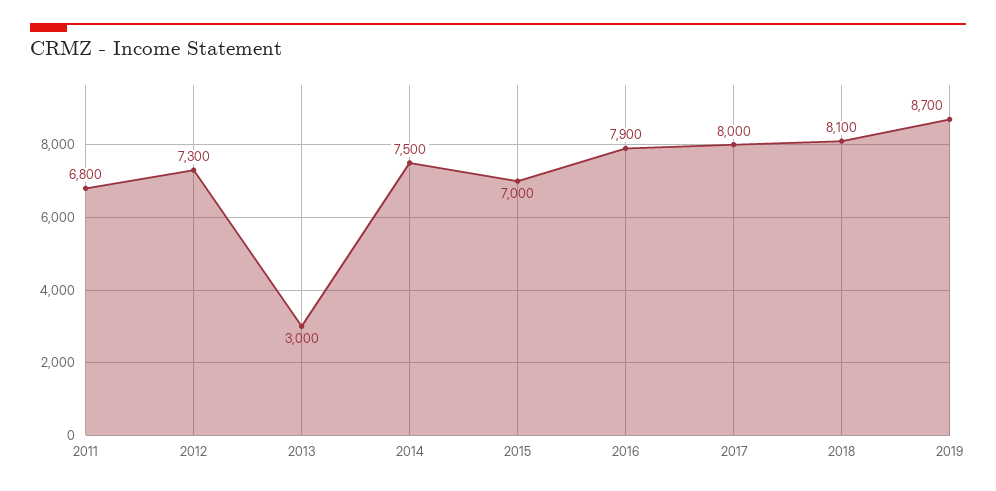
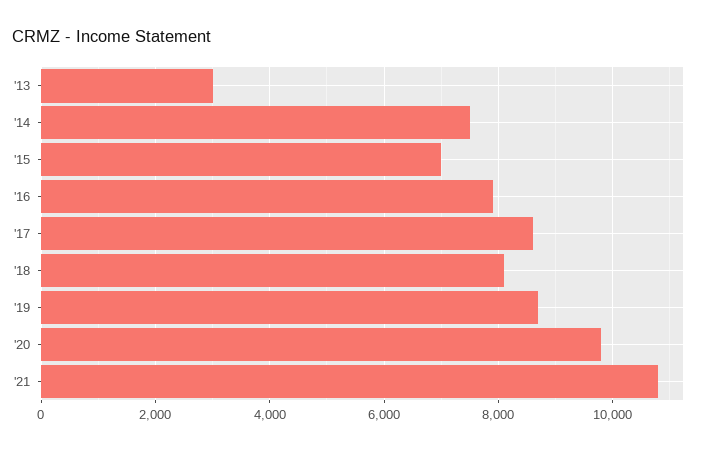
2011: 6800 -> none
2012: 7300 -> none
2017: 8000 -> 8600
'20: none -> 9800
'21: none -> 10800

